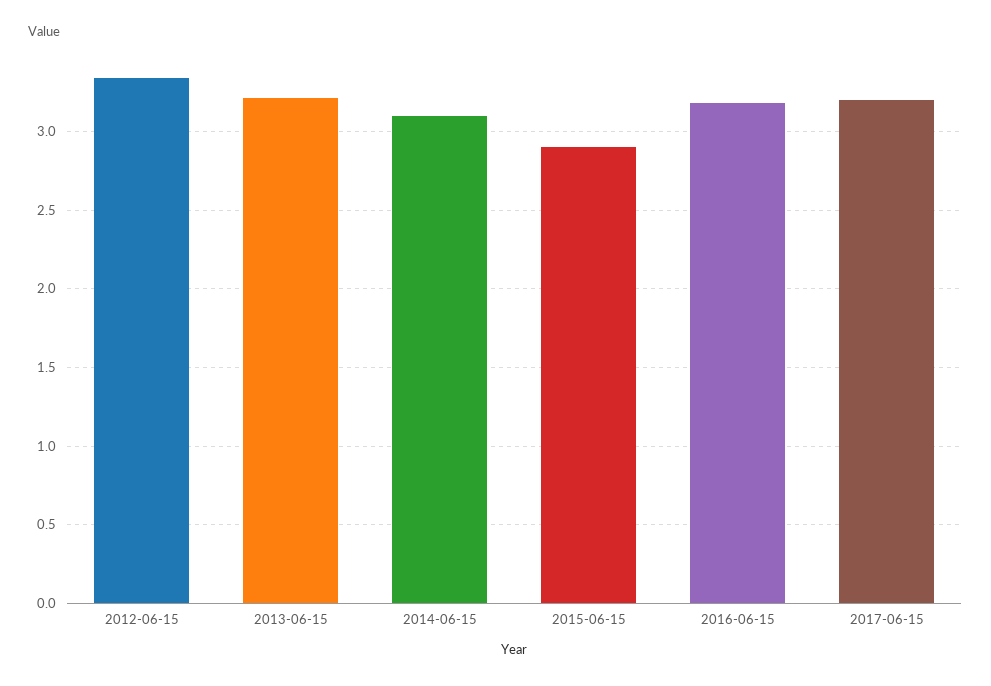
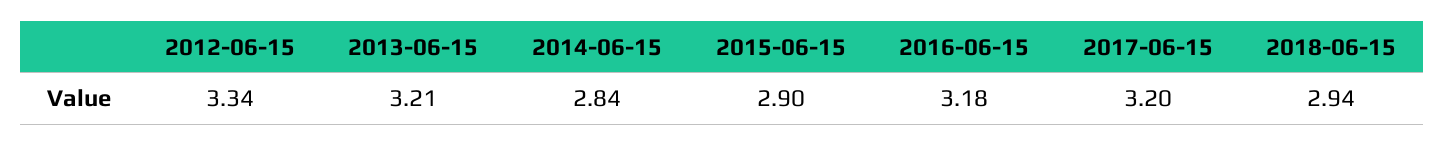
2014-06-15: 3.1 -> 2.84
2018-06-15: none -> 2.94

